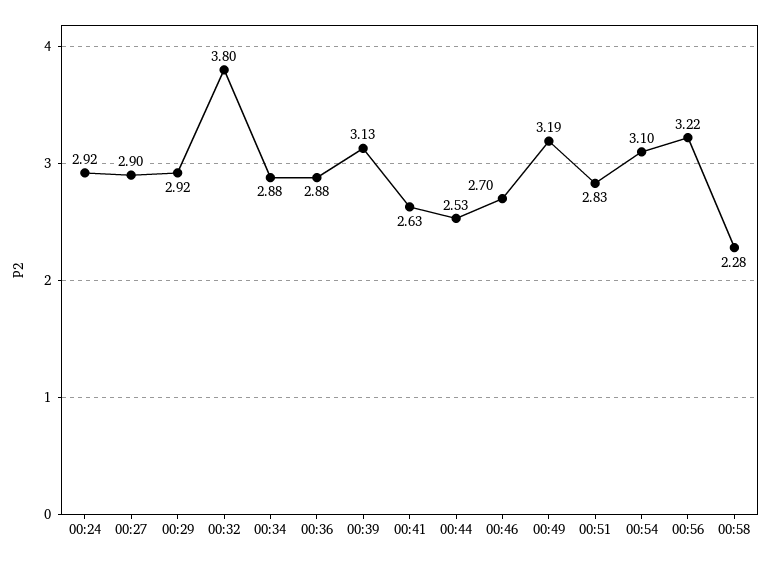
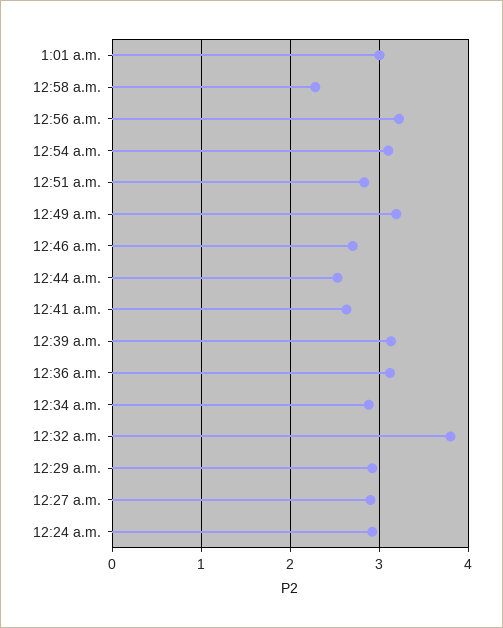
00:36: 2.88 -> 3.1
1:01 a.m.: none -> 3

